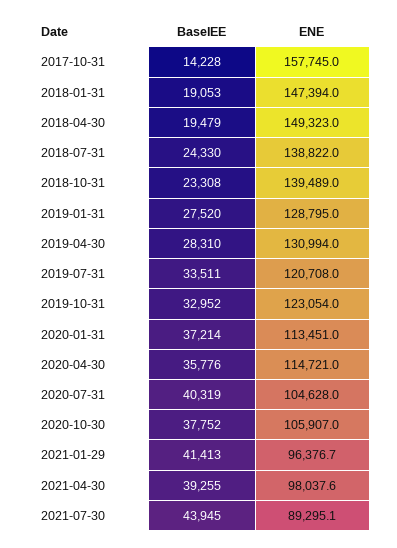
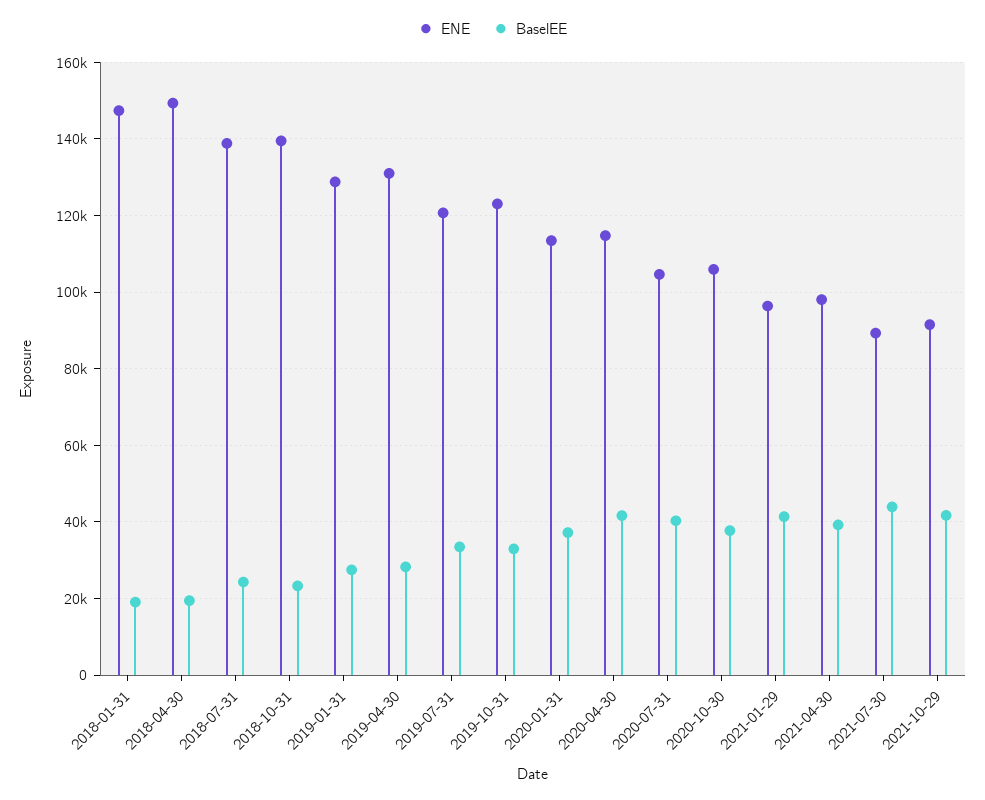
BaselEE, 2017-10-31: 14228 -> none
ENE, 2017-10-31: 157745 -> none
BaselEE, 2020-04-30: 35776 -> 42000
ENE, 2021-10-29: none -> 92000
BaselEE, 2021-10-29: none -> 42000

